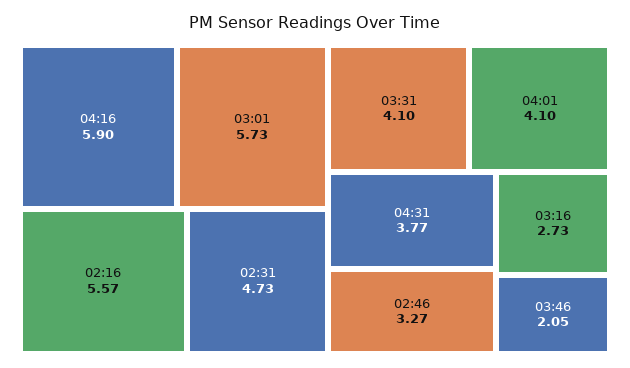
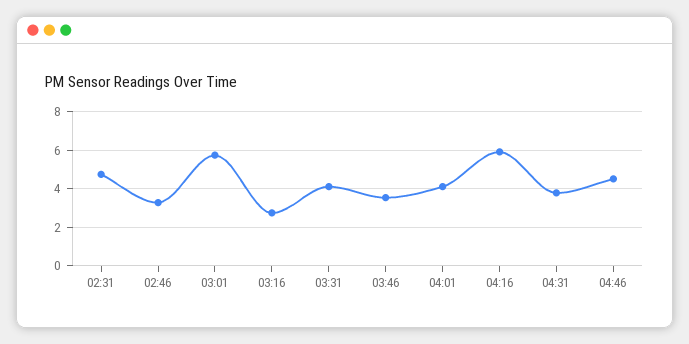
02:16: 5.57 -> none
03:46: 2.05 -> 3.5
04:46: none -> 4.5

